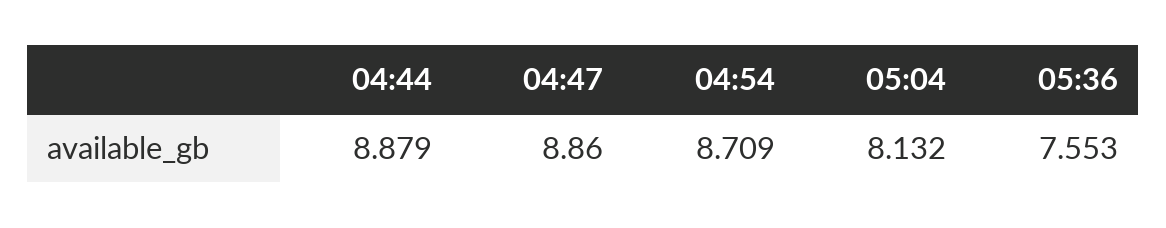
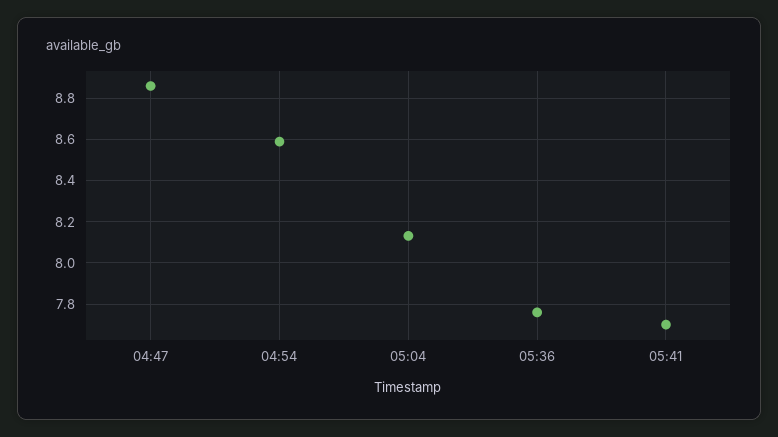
04:44: 8.879 -> none
04:54: 8.709 -> 8.6
05:36: 7.553 -> 7.75
05:41: none -> 7.7

